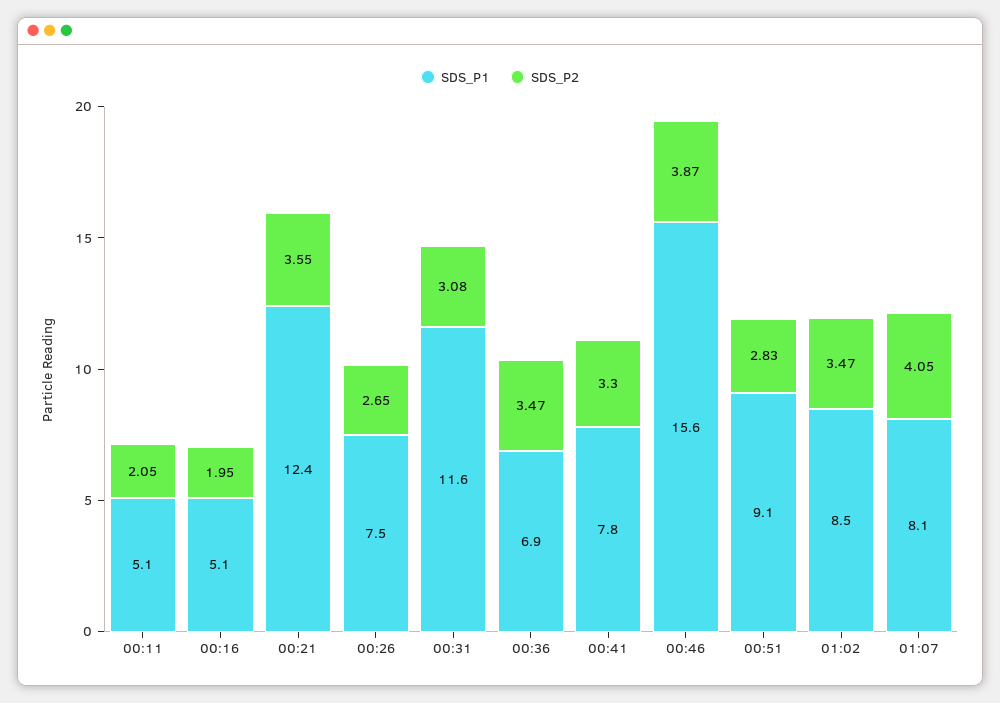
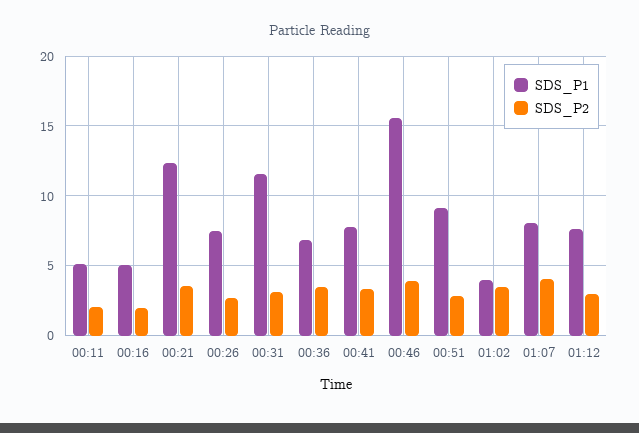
SDS_P1, 01:02: 8.5 -> 4
SDS_P1, 01:12: none -> 7.5
SDS_P2, 01:12: none -> 3

